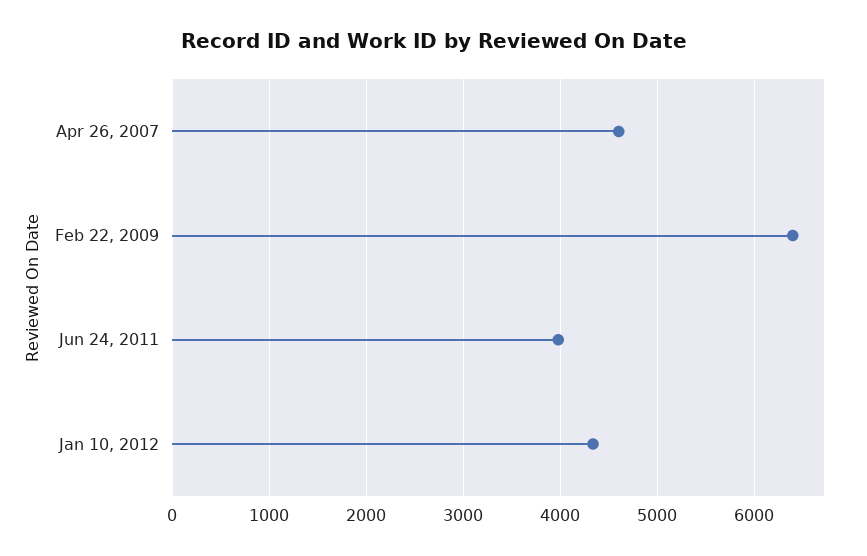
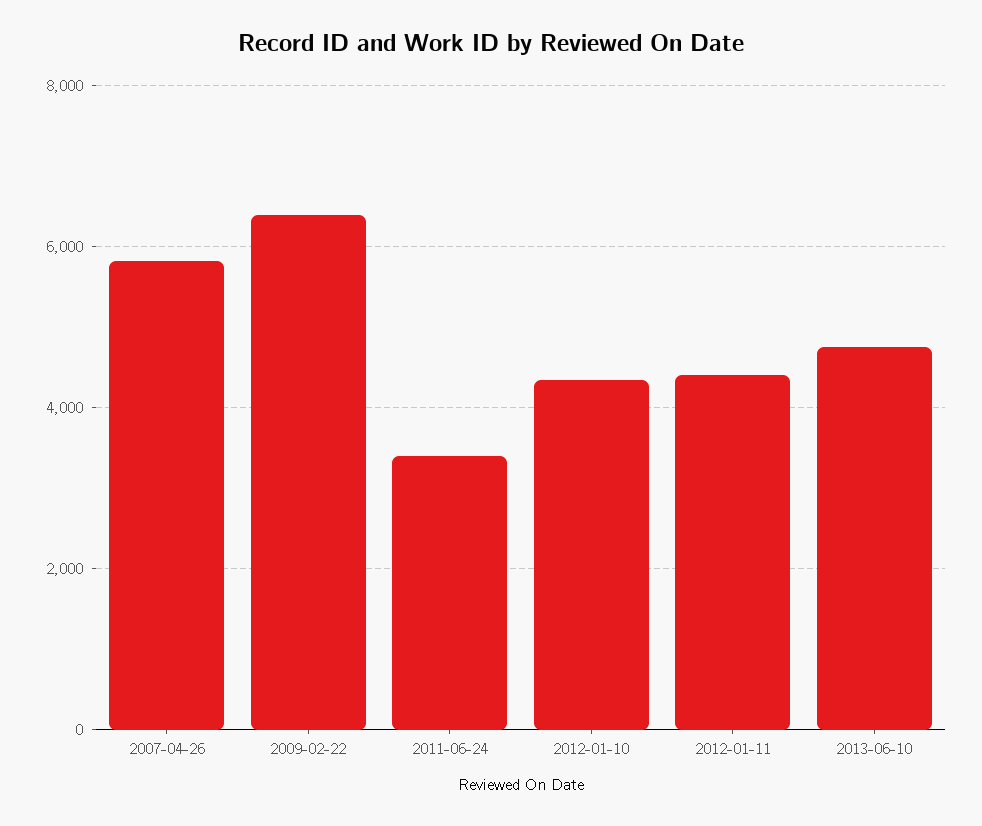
Apr 26, 2007: 4600 -> 5800
Jun 24, 2011: 4000 -> 3400
2012-01-11: none -> 4400
2013-06-10: none -> 4800

